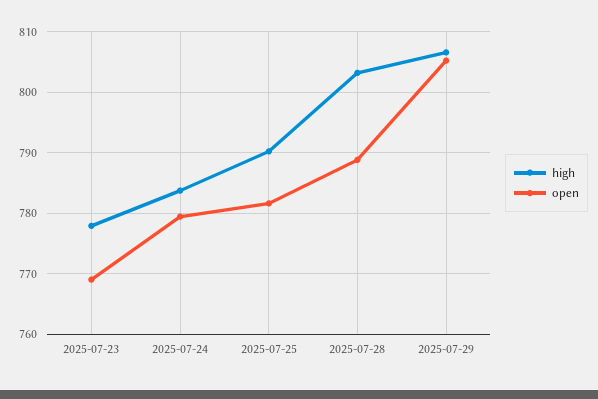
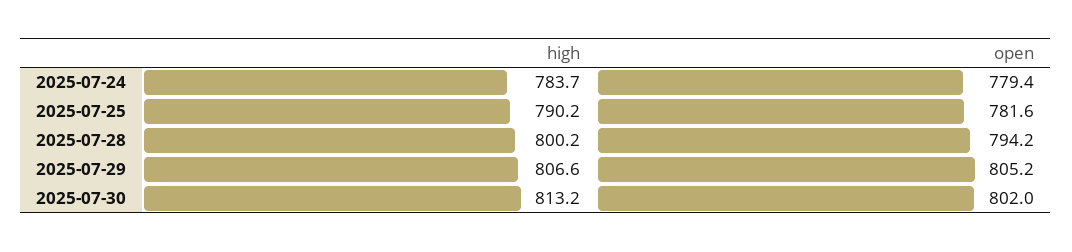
high, 2025-07-23: 778 -> none
open, 2025-07-23: 769 -> none
high, 2025-07-28: 803 -> 800.2
open, 2025-07-28: 789 -> 794.2
high, 2025-07-30: none -> 813.2
open, 2025-07-30: none -> 802

